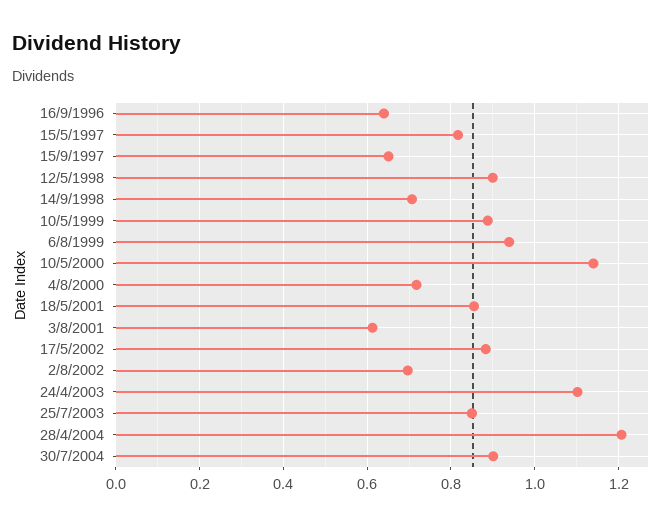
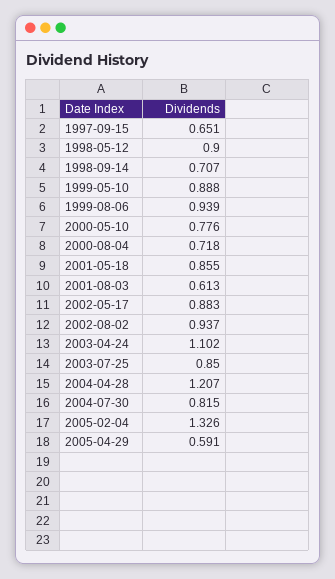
16/9/1996: 0.64 -> none
15/5/1997: 0.82 -> none
10/5/2000: 1.14 -> 0.776
2/8/2002: 0.7 -> 0.937
30/7/2004: 0.9 -> 0.815
2005-02-04: none -> 1.326
2005-04-29: none -> 0.591

